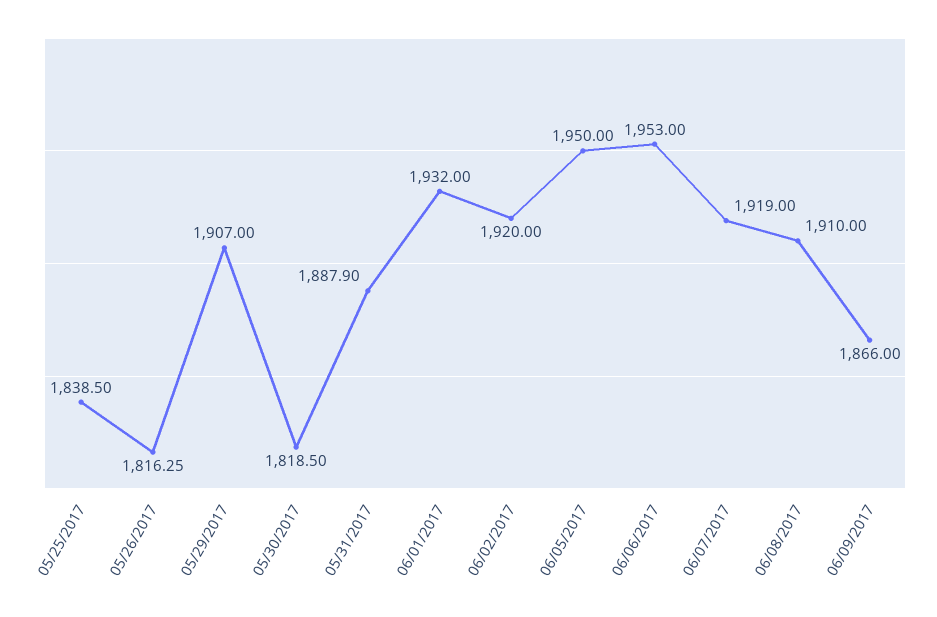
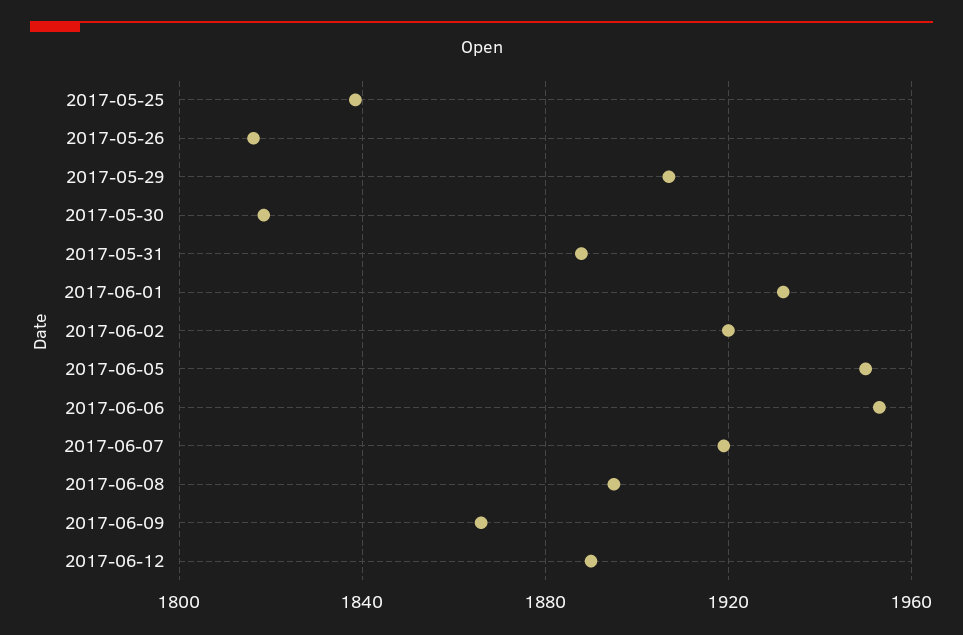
06/08/2017: 1910 -> 1895
2017-06-12: none -> 1890

